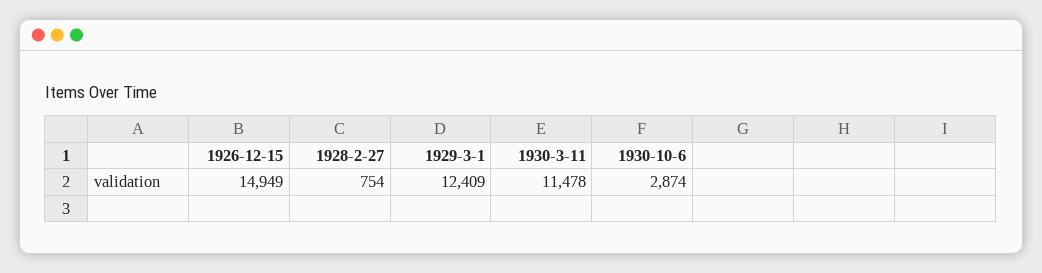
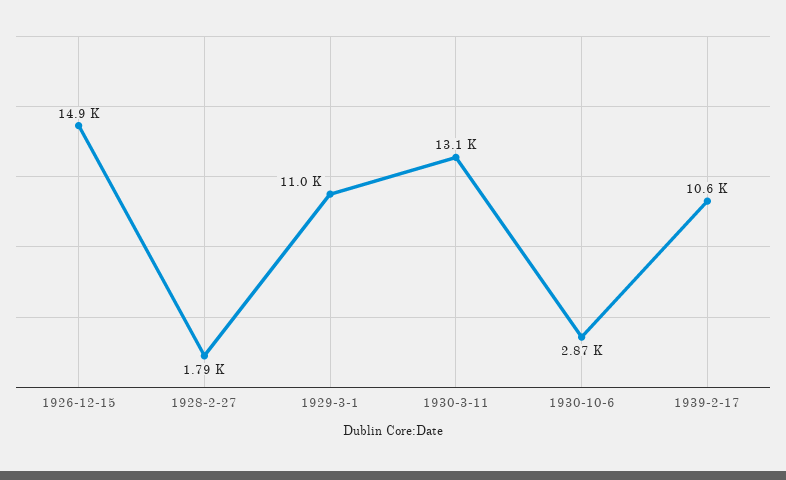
1928-2-27: 754 -> 1790
1929-3-1: 12409 -> 11000
1930-3-11: 11478 -> 13100
1939-2-17: none -> 10600

